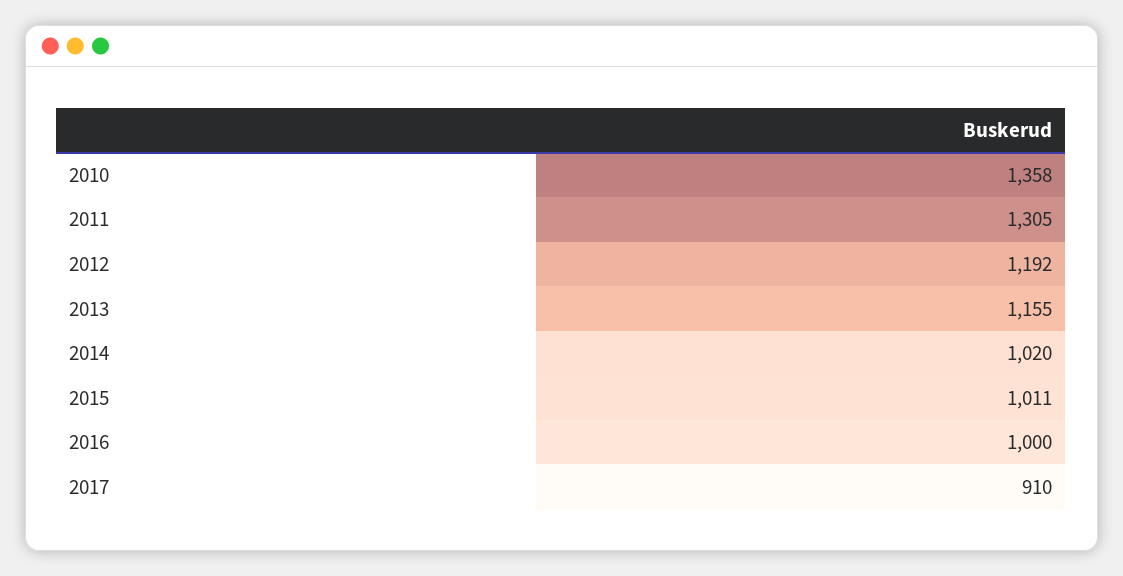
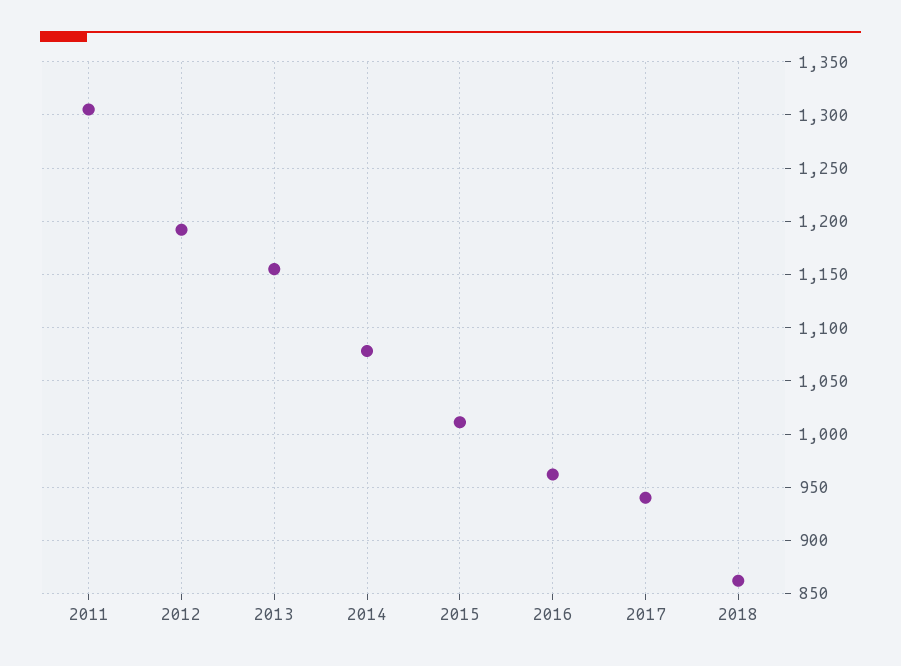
2010: 1358 -> none
2014: 1020 -> 1080
2016: 1000 -> 960
2017: 910 -> 940
2018: none -> 860

